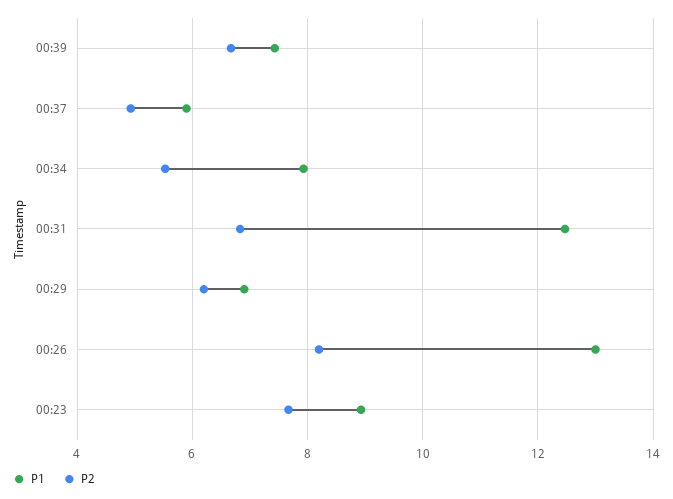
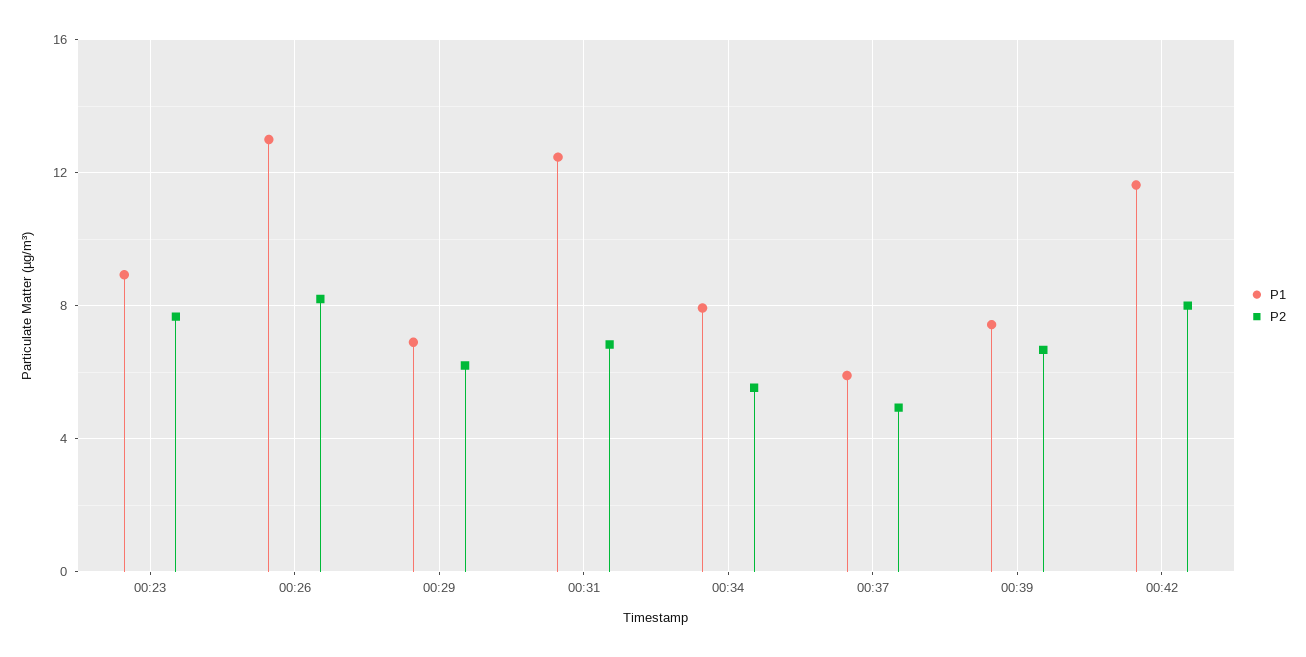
P1, 00:42: none -> 11.5
P2, 00:42: none -> 8

